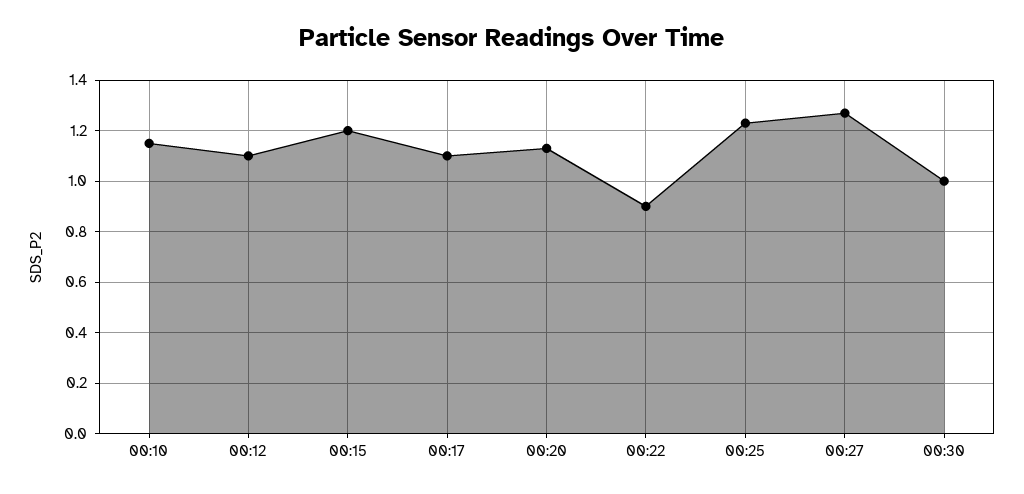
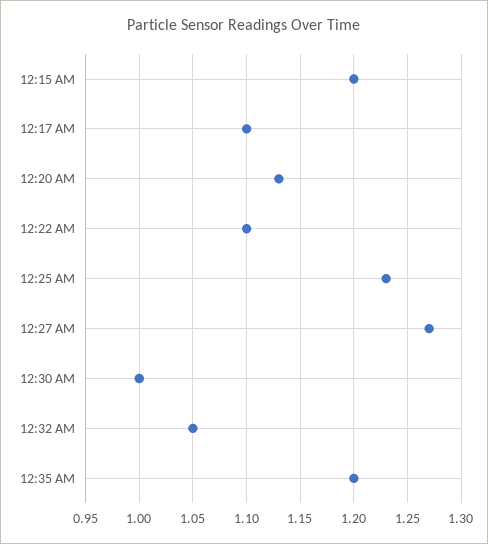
00:10: 1.15 -> none
00:12: 1.1 -> none
00:22: 0.9 -> 1.1
12:32 AM: none -> 1.05
12:35 AM: none -> 1.2

